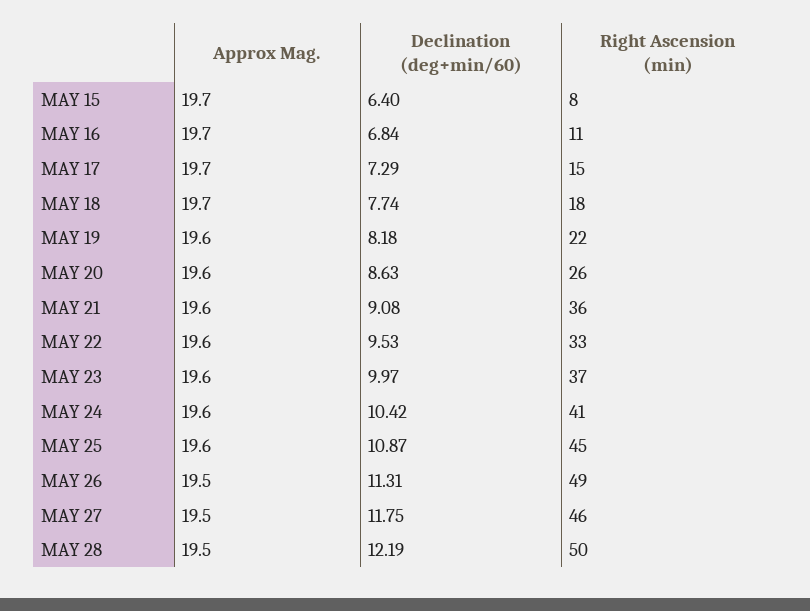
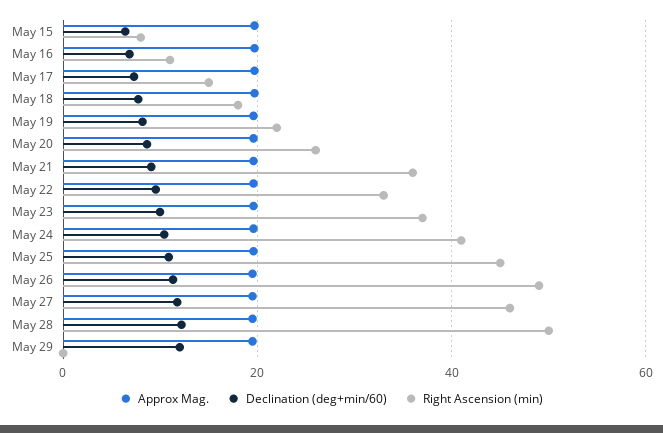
Approx Mag., May 29: none -> 20
Declination (deg+min/60), May 29: none -> 12
Right Ascension (min), May 29: none -> 0

